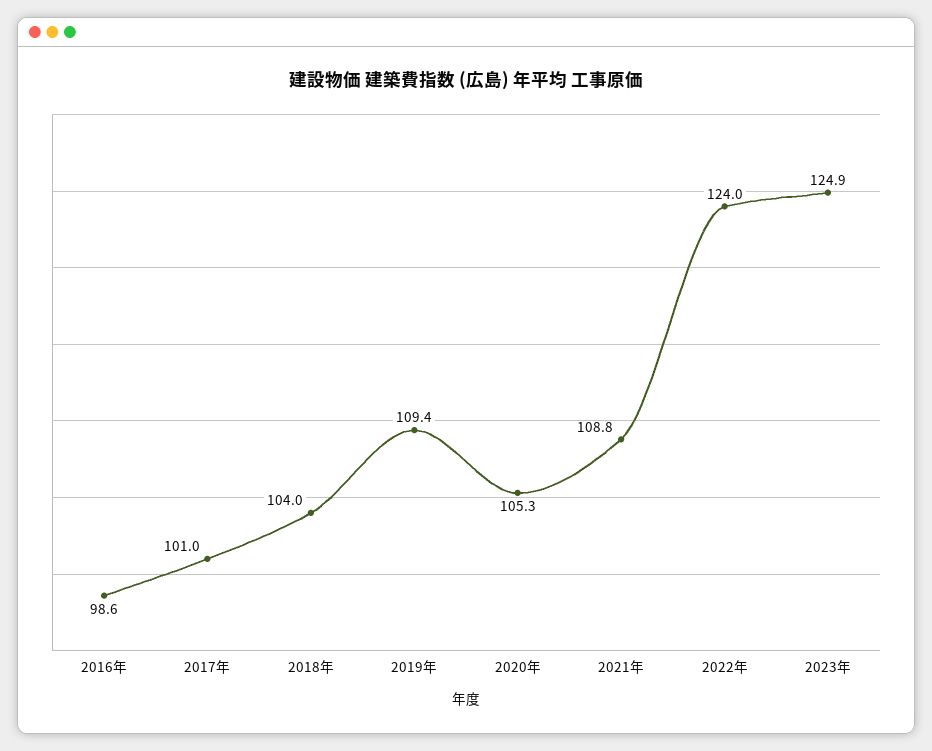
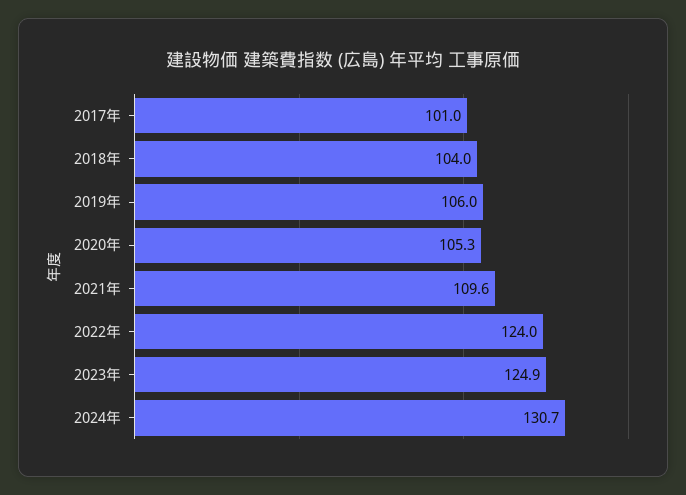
2016年: 98.6 -> none
2019年: 109.4 -> 106
2021年: 108.8 -> 109.6
2024年: none -> 130.7

